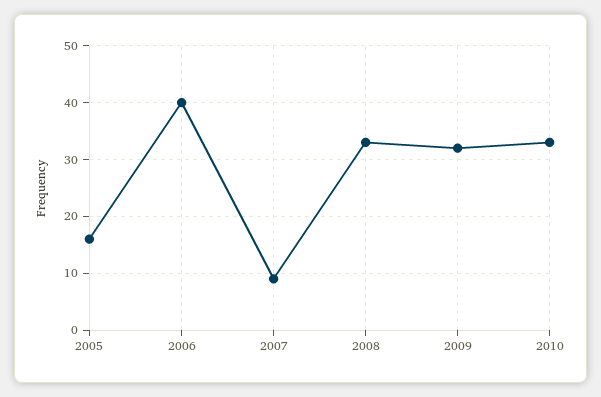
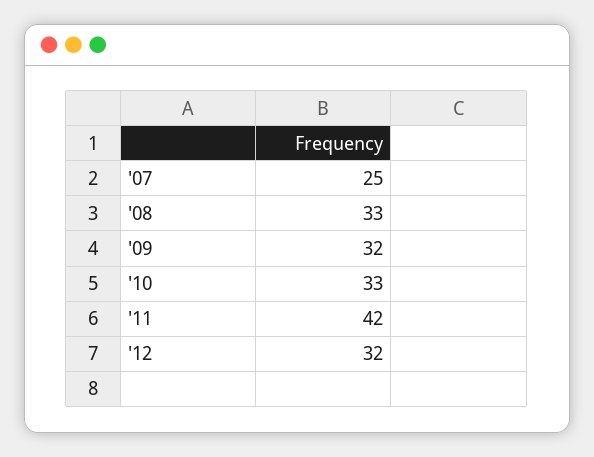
2005: 15 -> none
2006: 40 -> none
2007: 10 -> 25
'11: none -> 42
'12: none -> 32

